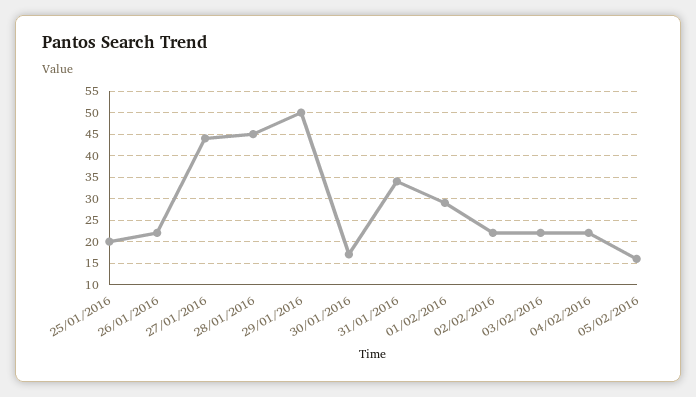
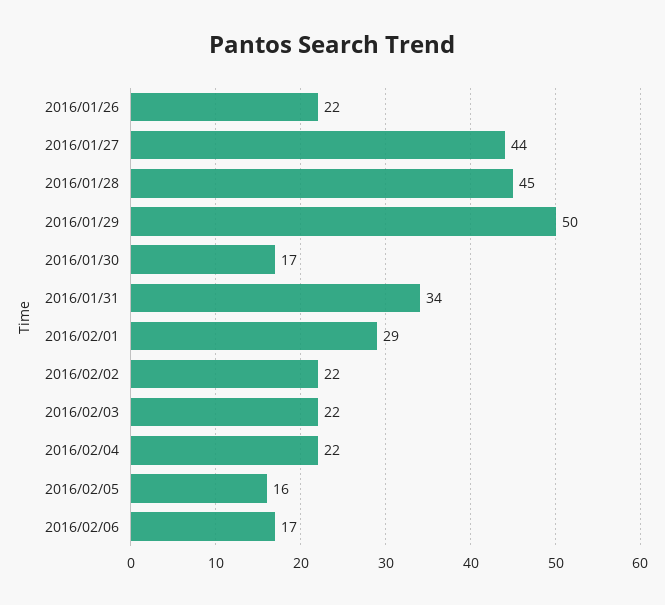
25/01/2016: 20 -> none
2016/02/06: none -> 17

